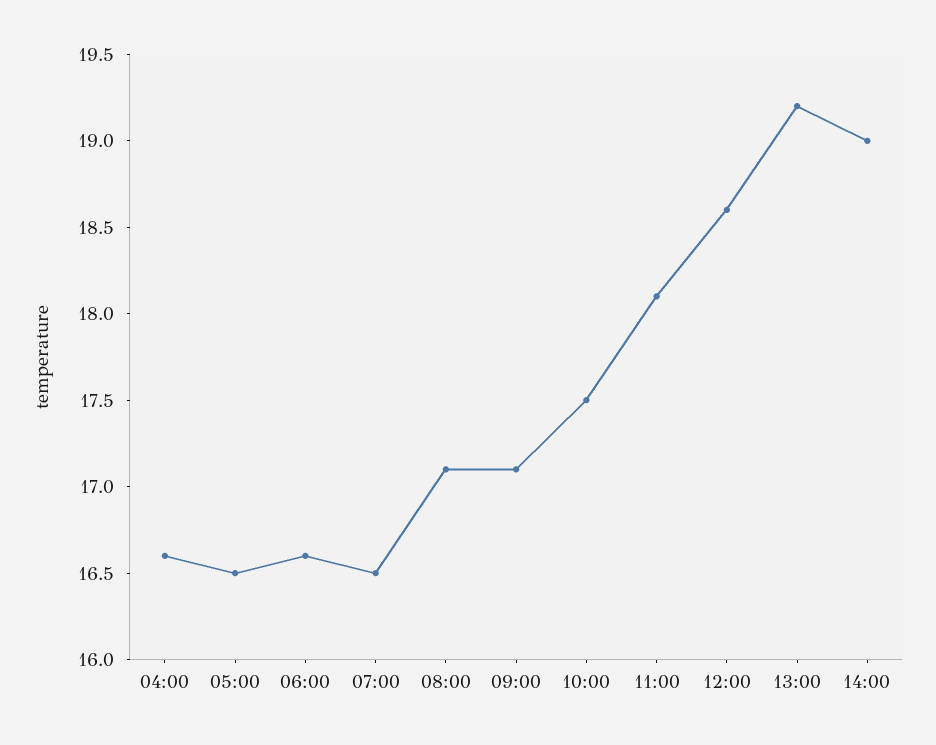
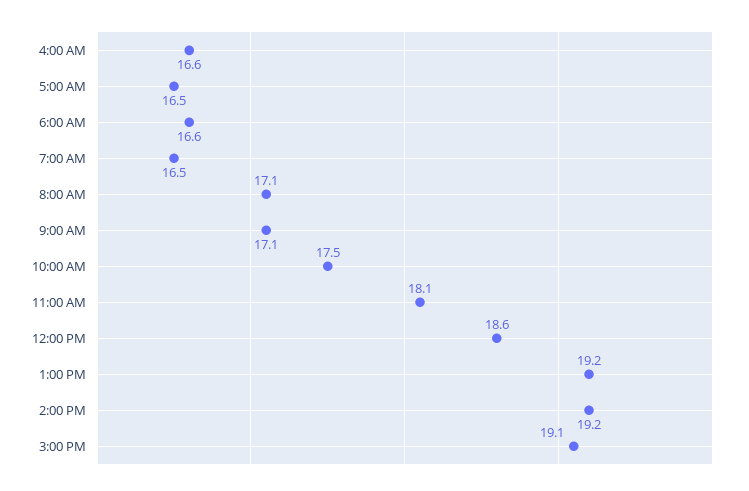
14:00: 19 -> 19.2
3:00 PM: none -> 19.1

